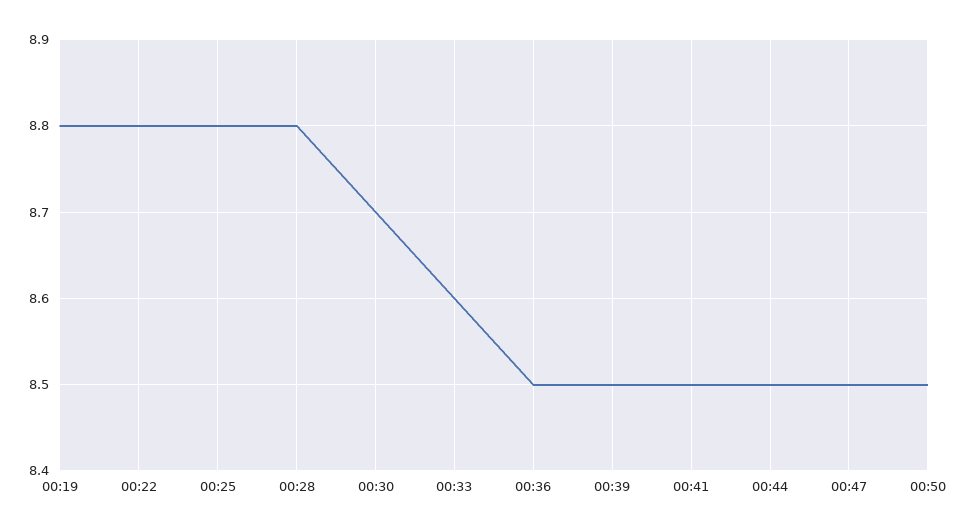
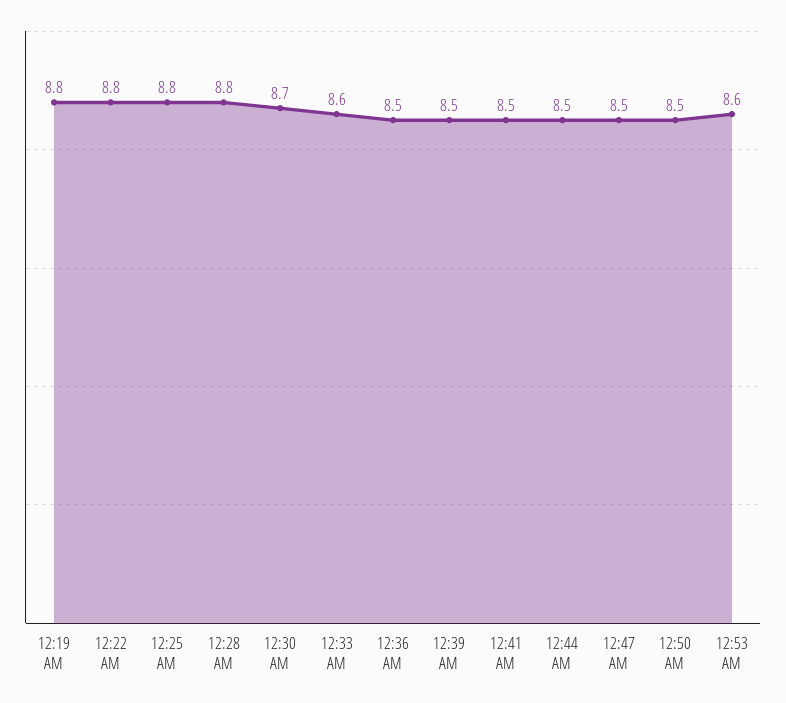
12:53 AM: none -> 8.6

